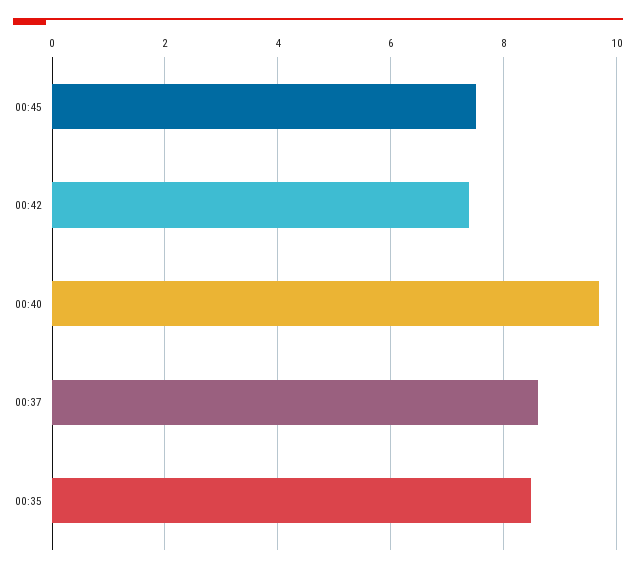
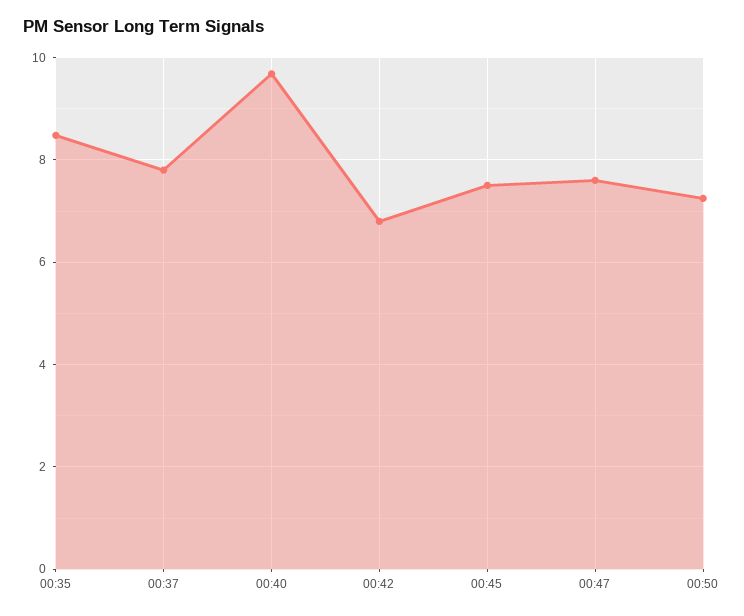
00:42: 7.4 -> 6.8
00:37: 8.6 -> 7.8
00:47: none -> 7.6
00:50: none -> 7.2

